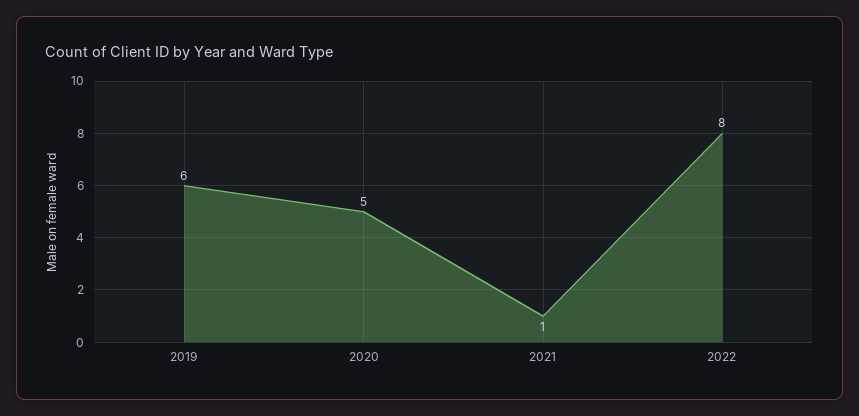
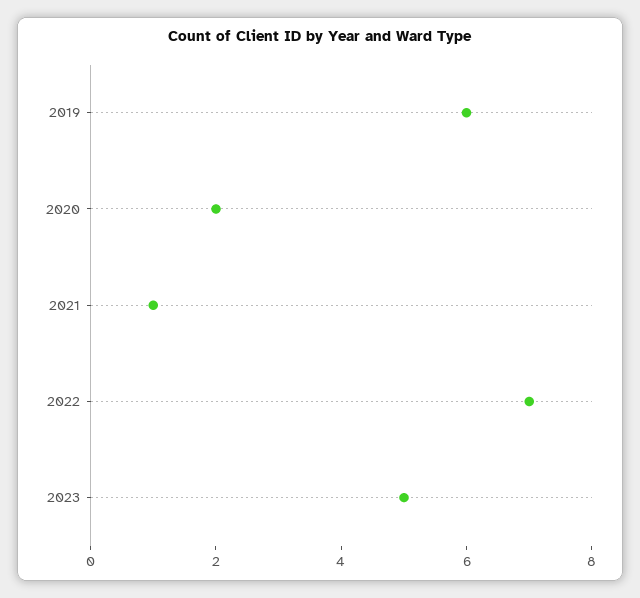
2020: 5 -> 2
2022: 8 -> 7
2023: none -> 5

